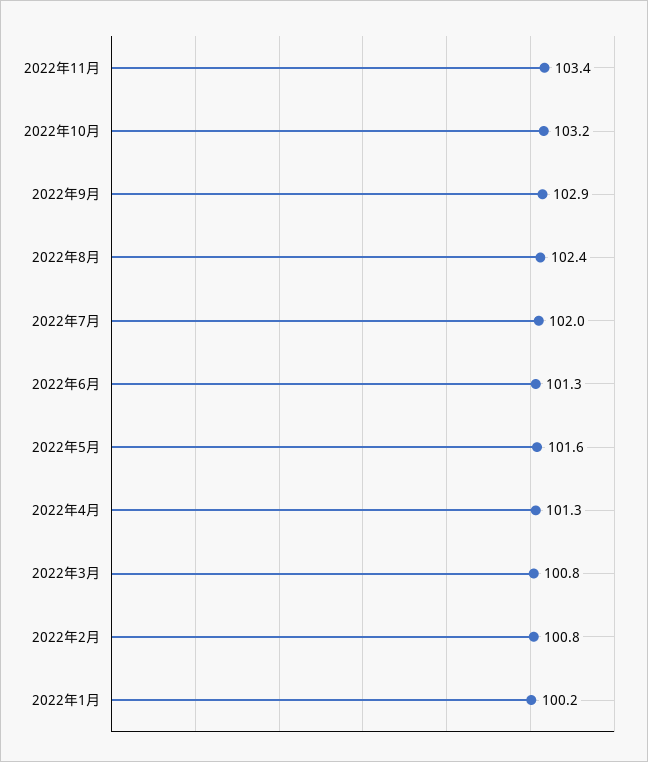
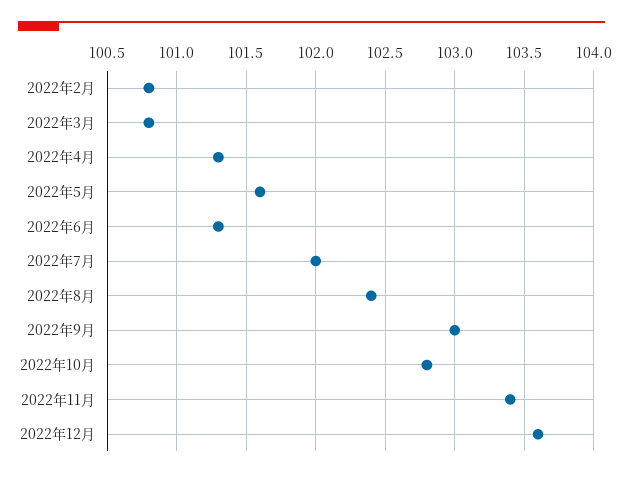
2022年10月: 103.2 -> 102.8
2022年9月: 102.9 -> 103
2022年1月: 100.2 -> none
2022年12月: none -> 103.6

